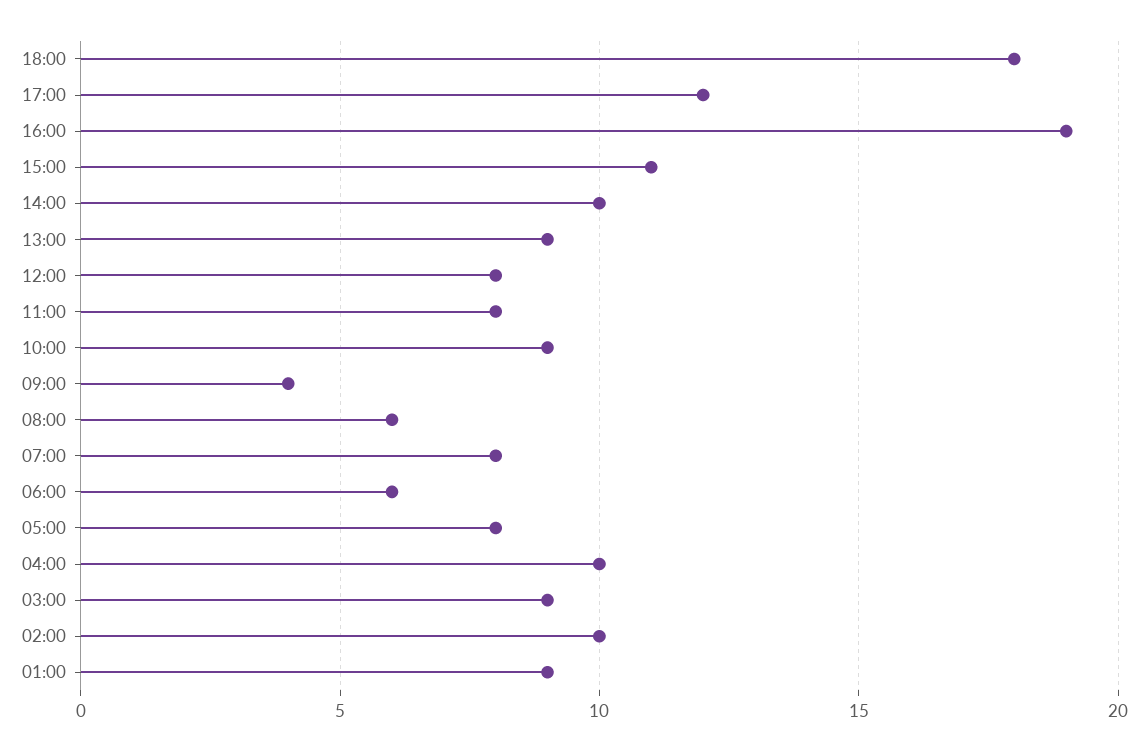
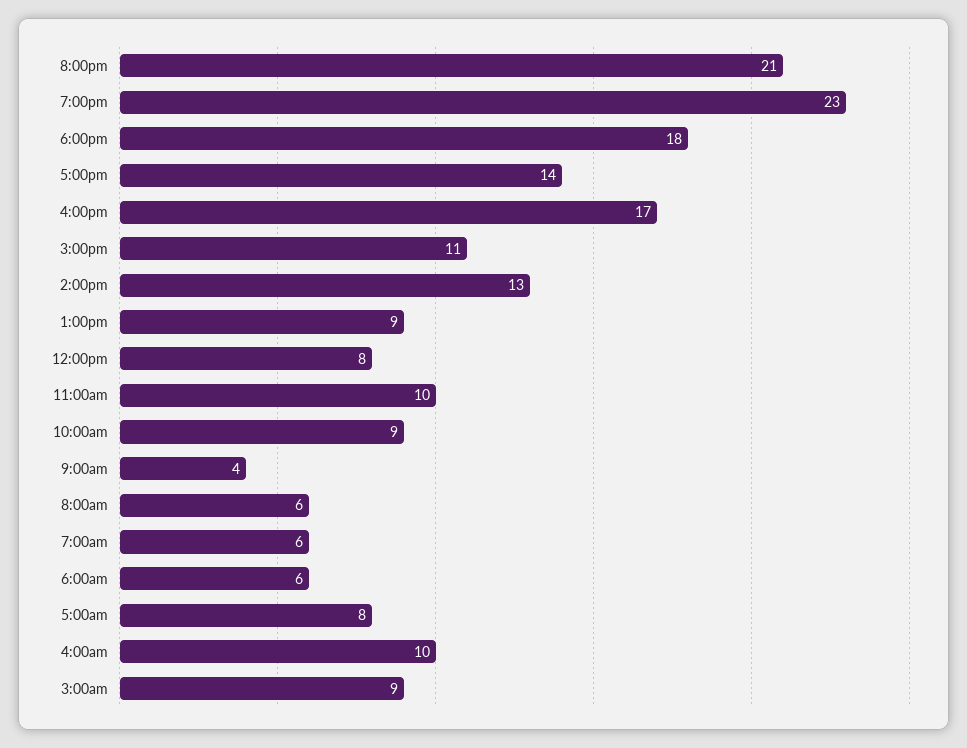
17:00: 12 -> 14
16:00: 19 -> 17
14:00: 10 -> 13
11:00: 8 -> 10
07:00: 8 -> 6
02:00: 10 -> none
01:00: 9 -> none
8:00pm: none -> 21
7:00pm: none -> 23

